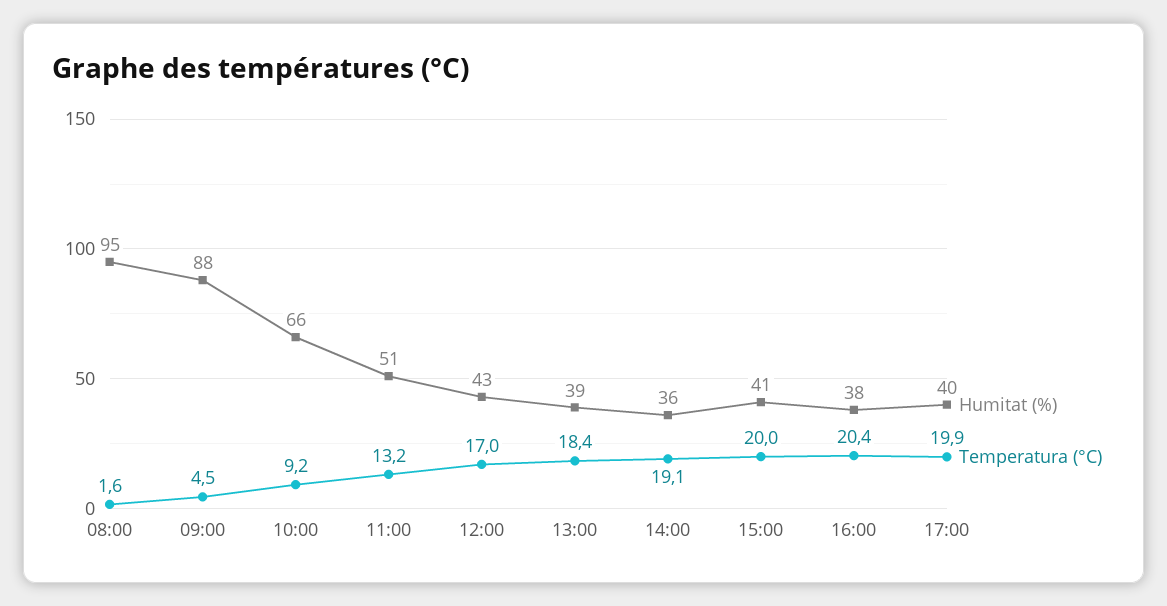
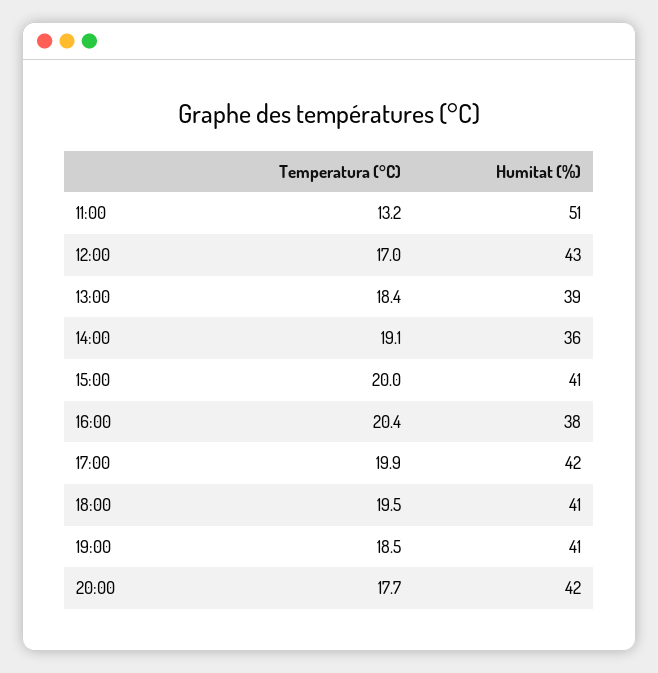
Humitat (%), 08:00: 95 -> none
Temperatura (°C), 08:00: 1.6 -> none
Humitat (%), 09:00: 88 -> none
Temperatura (°C), 09:00: 4.5 -> none
Humitat (%), 10:00: 66 -> none
Temperatura (°C), 10:00: 9.2 -> none
Humitat (%), 17:00: 40 -> 42
Temperatura (°C), 18:00: none -> 19.5
Humitat (%), 18:00: none -> 41
Temperatura (°C), 19:00: none -> 18.5
Humitat (%), 19:00: none -> 41
Temperatura (°C), 20:00: none -> 17.7
Humitat (%), 20:00: none -> 42

